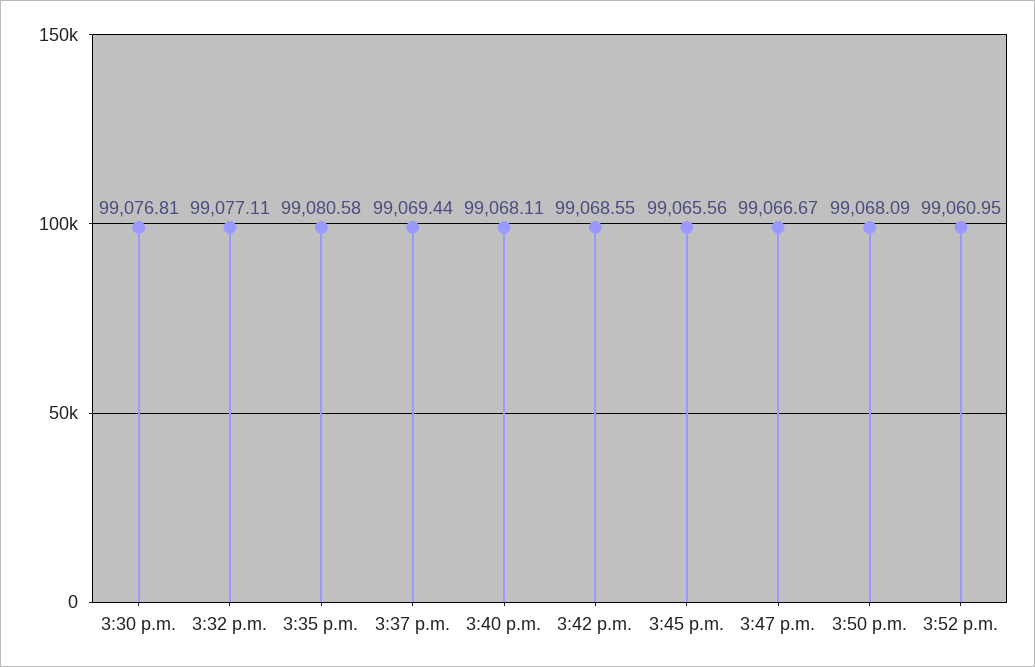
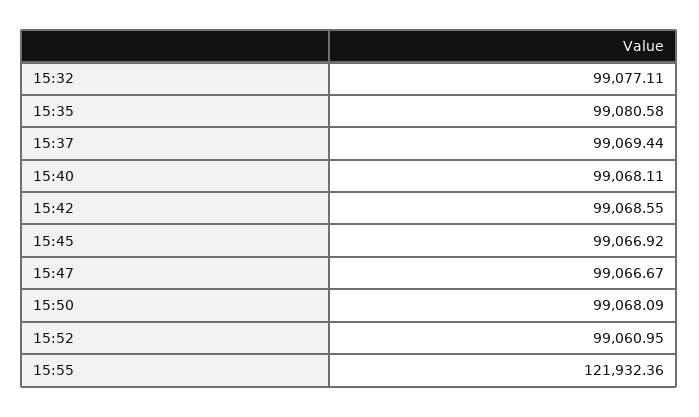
3:30 p.m.: 99076.81 -> none
3:45 p.m.: 99065.56 -> 99066.92
15:55: none -> 121932.36

